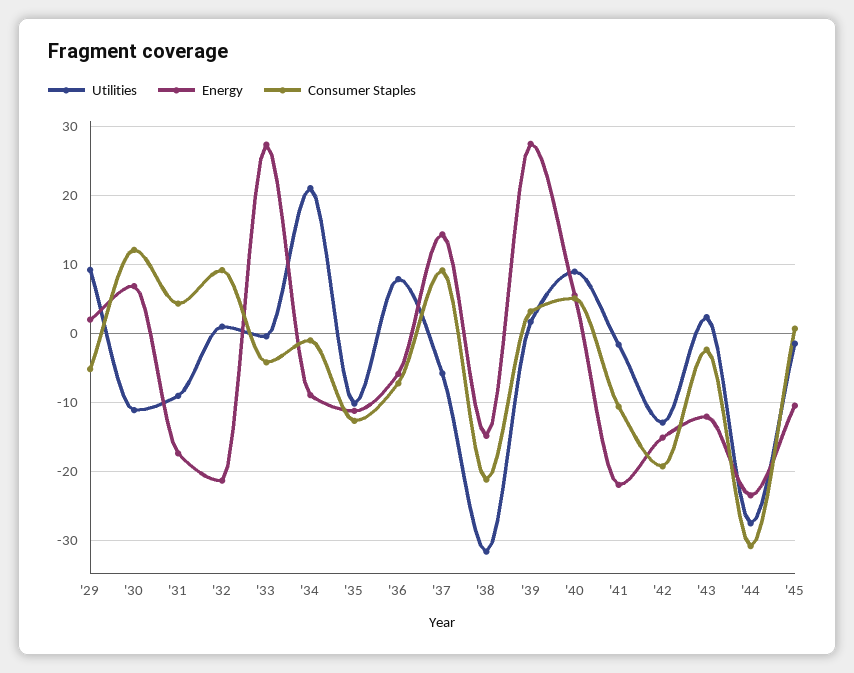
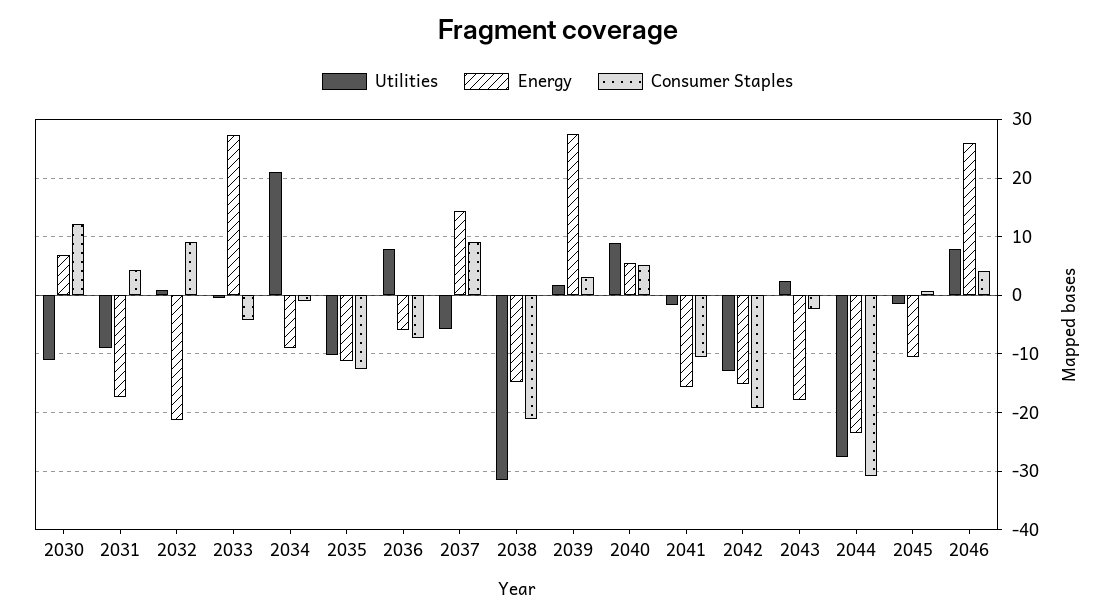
Utilities, '29: 9 -> none
Energy, '29: 2 -> none
Consumer Staples, '29: -5 -> none
Energy, '41: -22 -> -16
Energy, '43: -12 -> -18
Utilities, 2046: none -> 8
Energy, 2046: none -> 26
Consumer Staples, 2046: none -> 4

